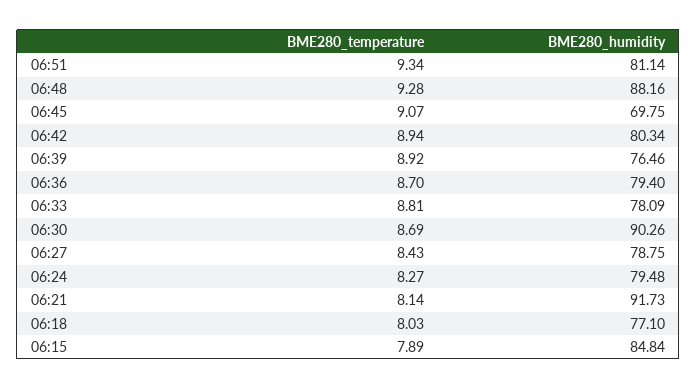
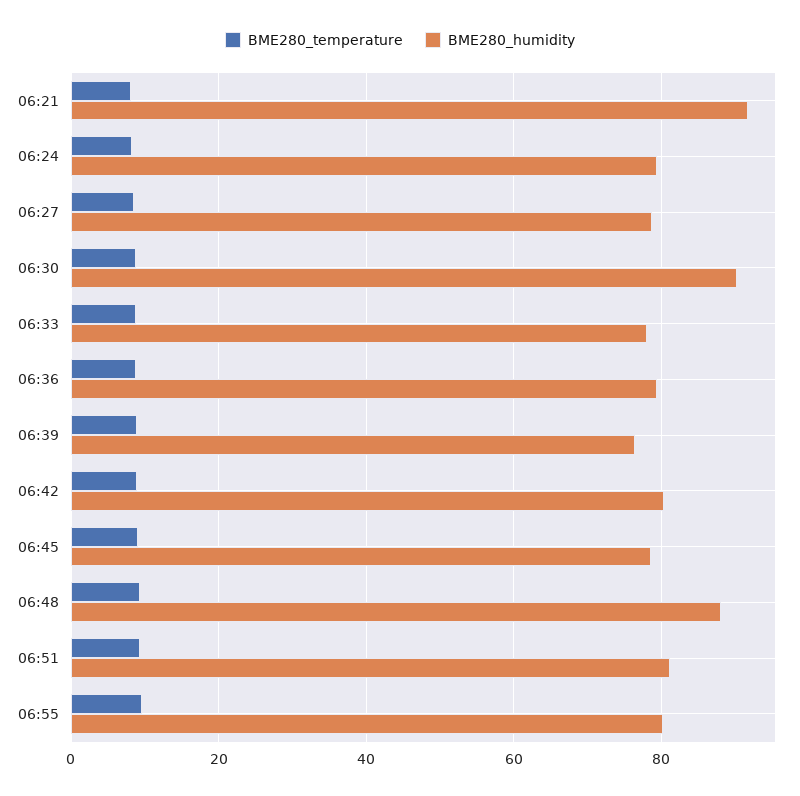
BME280_humidity, 06:45: 69.75 -> 78
BME280_temperature, 06:18: 8.03 -> none
BME280_humidity, 06:18: 77.1 -> none
BME280_temperature, 06:15: 7.89 -> none
BME280_humidity, 06:15: 84.84 -> none
BME280_temperature, 06:55: none -> 10
BME280_humidity, 06:55: none -> 80

